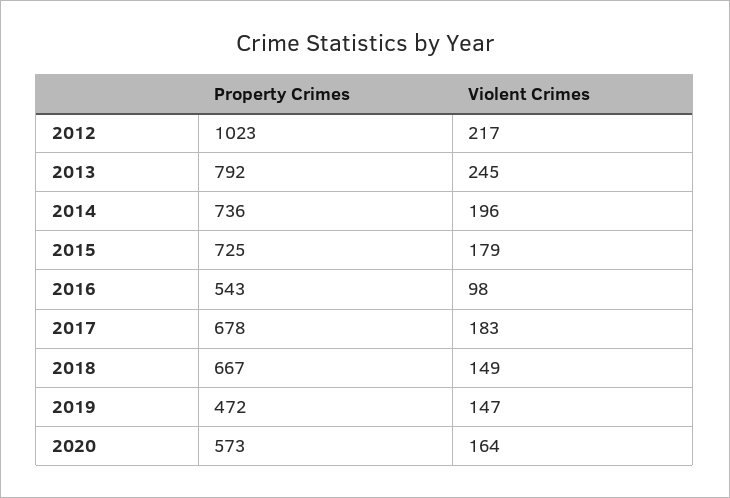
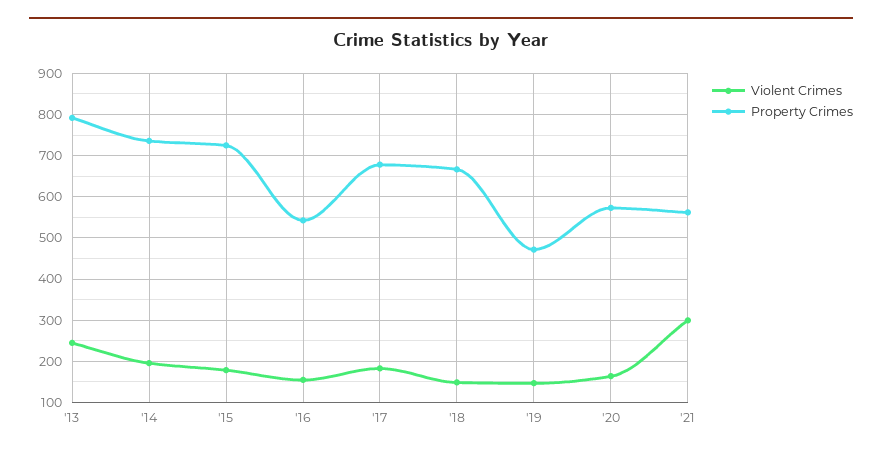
Property Crimes, 2012: 1023 -> none
Violent Crimes, 2012: 217 -> none
Violent Crimes, 2016: 98 -> 160
Violent Crimes, '21: none -> 300
Property Crimes, '21: none -> 560

